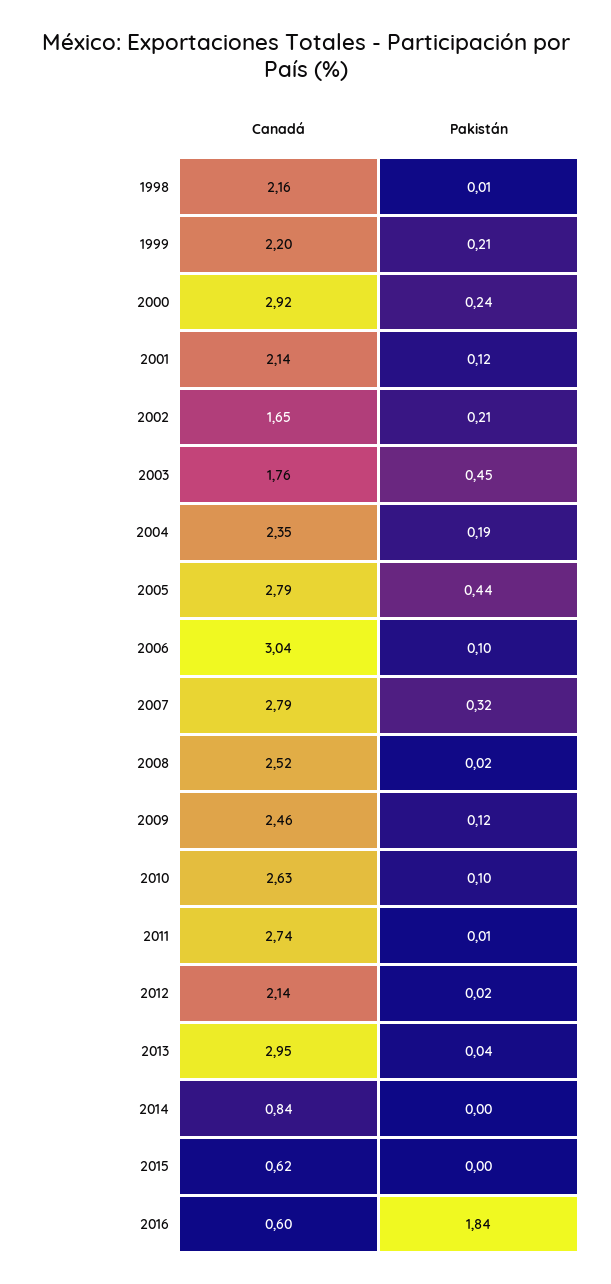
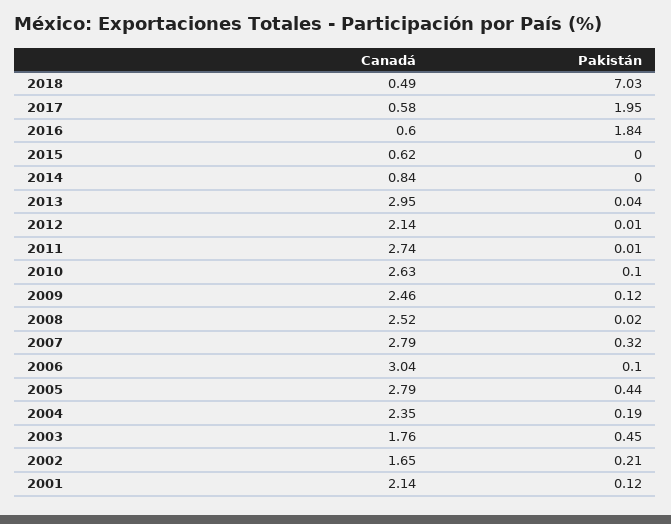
Canadá, 1998: 2.16 -> none
Pakistán, 1998: 0.01 -> none
Canadá, 1999: 2.2 -> none
Pakistán, 1999: 0.21 -> none
Canadá, 2000: 2.92 -> none
Pakistán, 2000: 0.24 -> none
Pakistán, 2012: 0.02 -> 0.01
Canadá, 2018: none -> 0.49
Pakistán, 2018: none -> 7.03
Canadá, 2017: none -> 0.58
Pakistán, 2017: none -> 1.95

